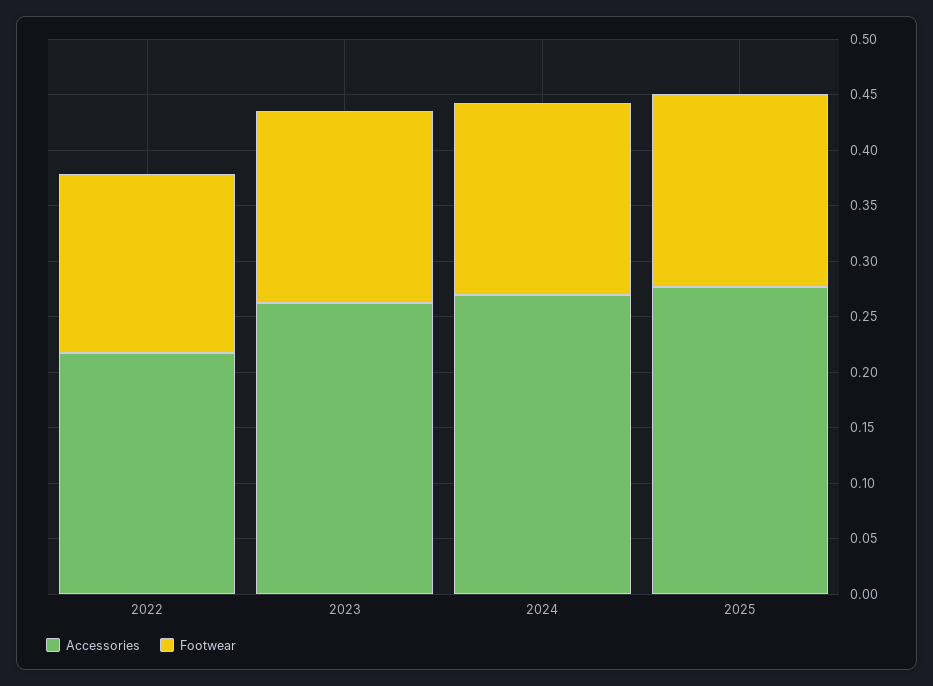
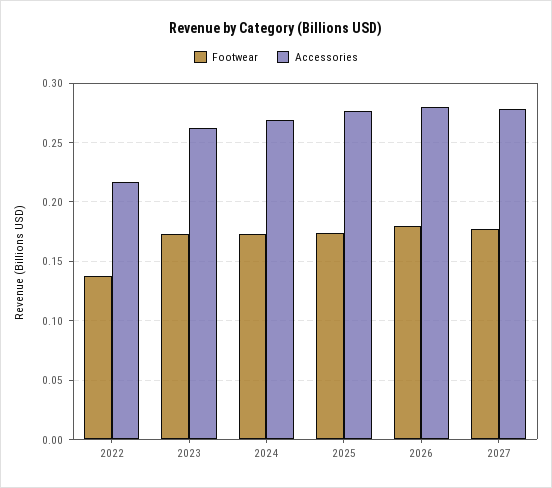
Footwear, 2022: 0.16 -> 0.14
Footwear, 2026: none -> 0.18
Accessories, 2026: none -> 0.28
Footwear, 2027: none -> 0.18
Accessories, 2027: none -> 0.28

